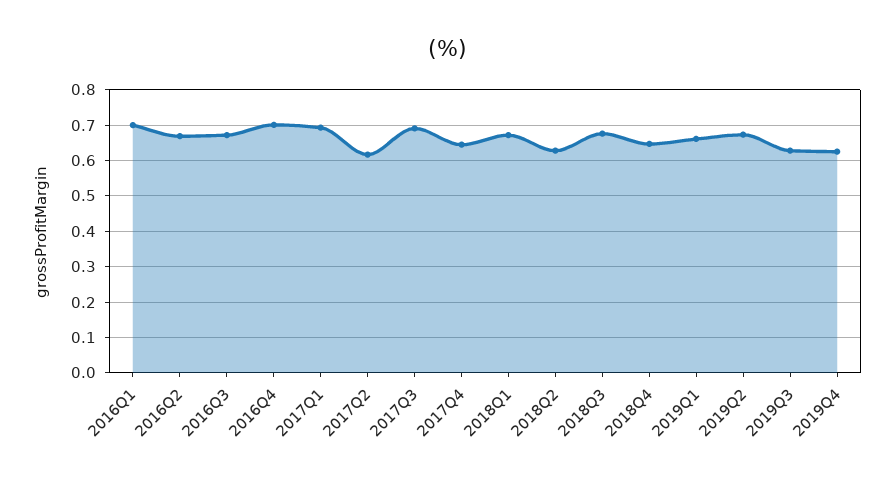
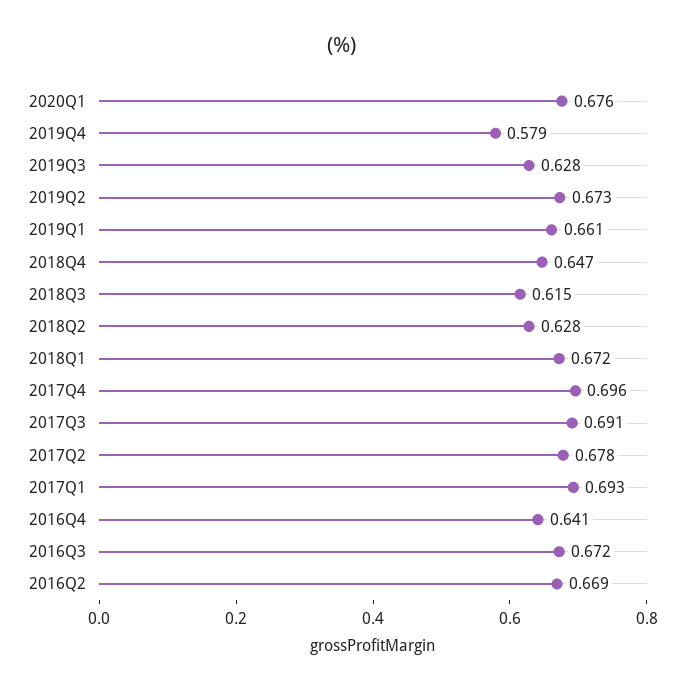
2016Q1: 0.7 -> none
2016Q4: 0.7 -> 0.641
2017Q2: 0.62 -> 0.678
2017Q4: 0.64 -> 0.696
2018Q3: 0.68 -> 0.615
2019Q4: 0.62 -> 0.579
2020Q1: none -> 0.676

